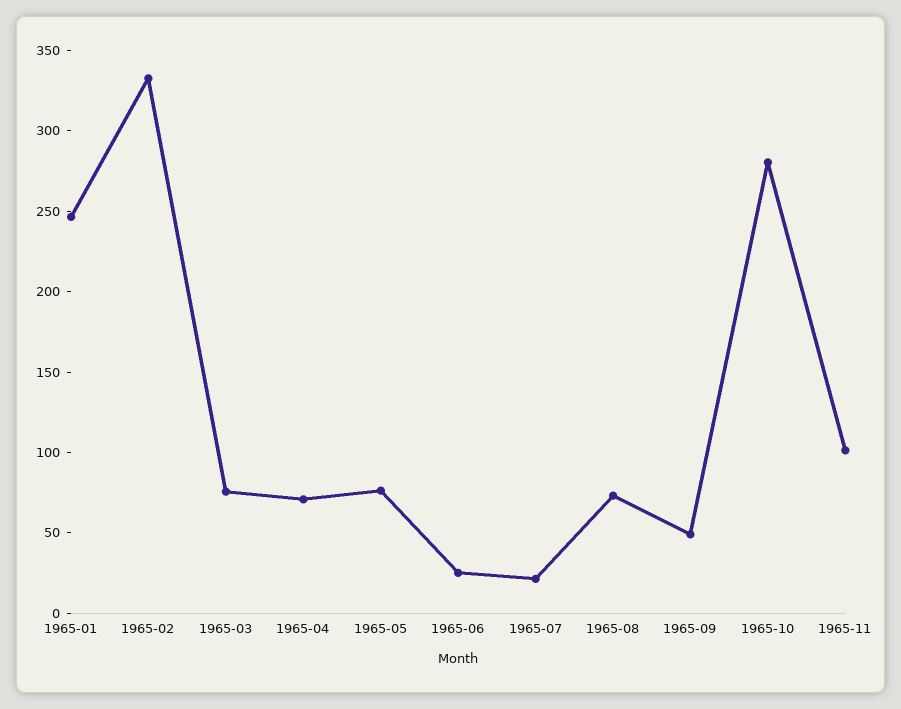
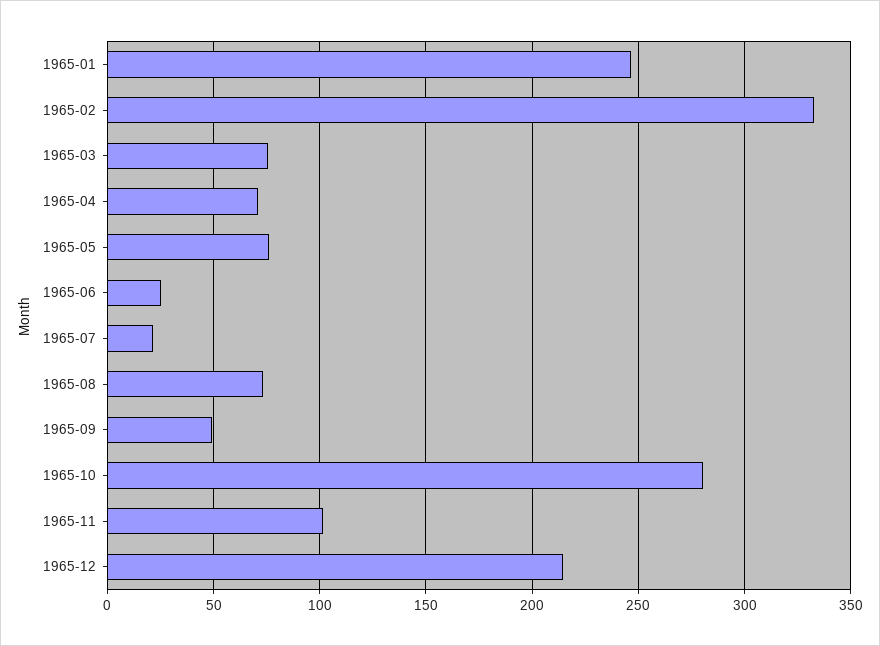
1965-12: none -> 215

